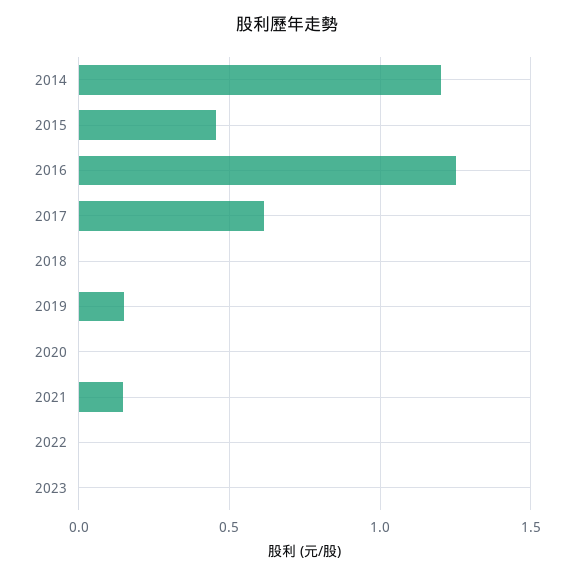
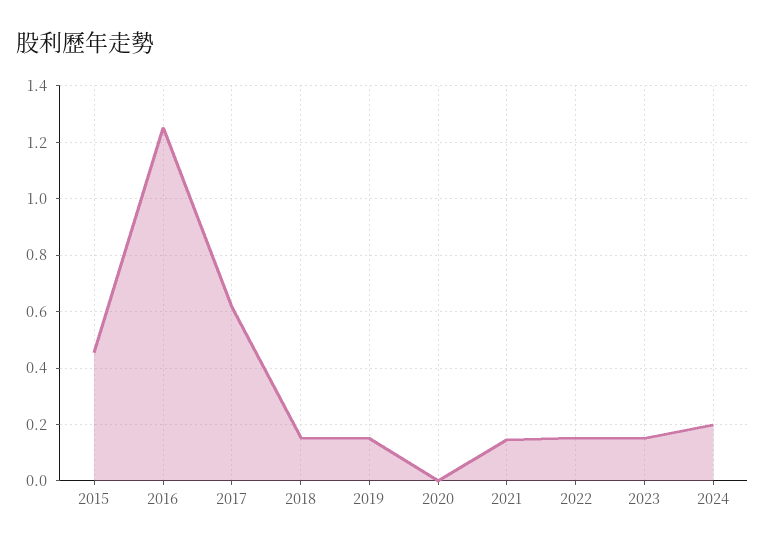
2014: 1.2 -> none
2018: 0 -> 0.15
2022: 0 -> 0.15
2023: 0 -> 0.15
2024: none -> 0.2

